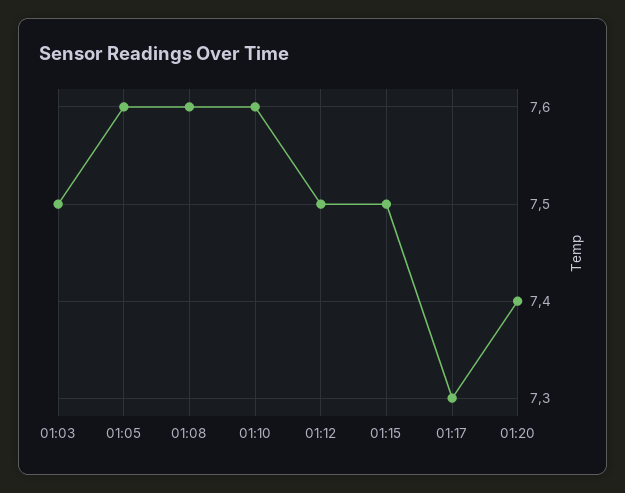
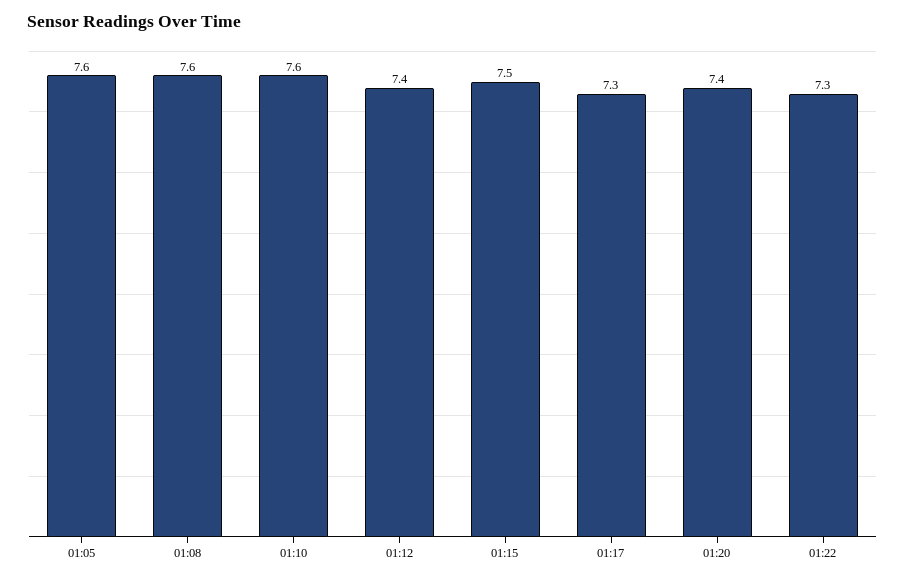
01:03: 7.5 -> none
01:12: 7.5 -> 7.4
01:22: none -> 7.3

